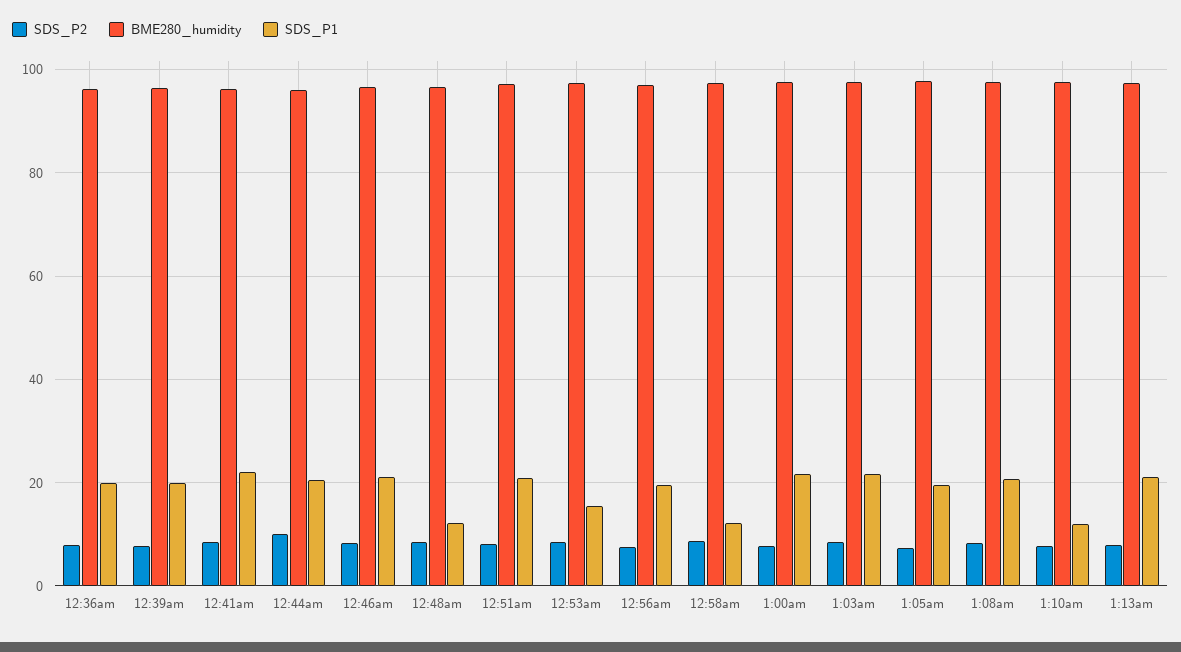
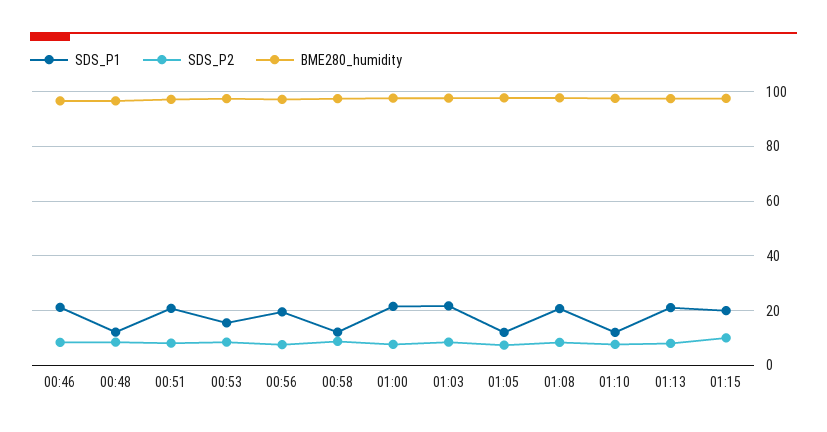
SDS_P2, 12:36am: 8 -> none
BME280_humidity, 12:36am: 96 -> none
SDS_P1, 12:36am: 20 -> none
SDS_P2, 12:39am: 8 -> none
BME280_humidity, 12:39am: 96 -> none
SDS_P1, 12:39am: 20 -> none
SDS_P2, 12:41am: 8 -> none
BME280_humidity, 12:41am: 96 -> none
SDS_P1, 12:41am: 22 -> none
SDS_P2, 12:44am: 10 -> none
BME280_humidity, 12:44am: 96 -> none
SDS_P1, 12:44am: 20 -> none
SDS_P1, 1:05am: 20 -> 12.5
SDS_P1, 01:15: none -> 20
SDS_P2, 01:15: none -> 10
BME280_humidity, 01:15: none -> 97.5

